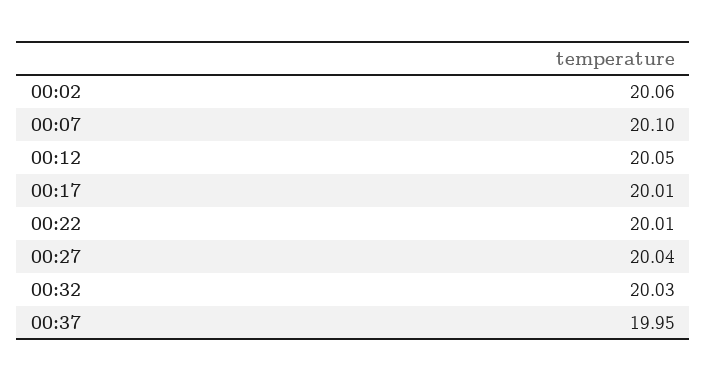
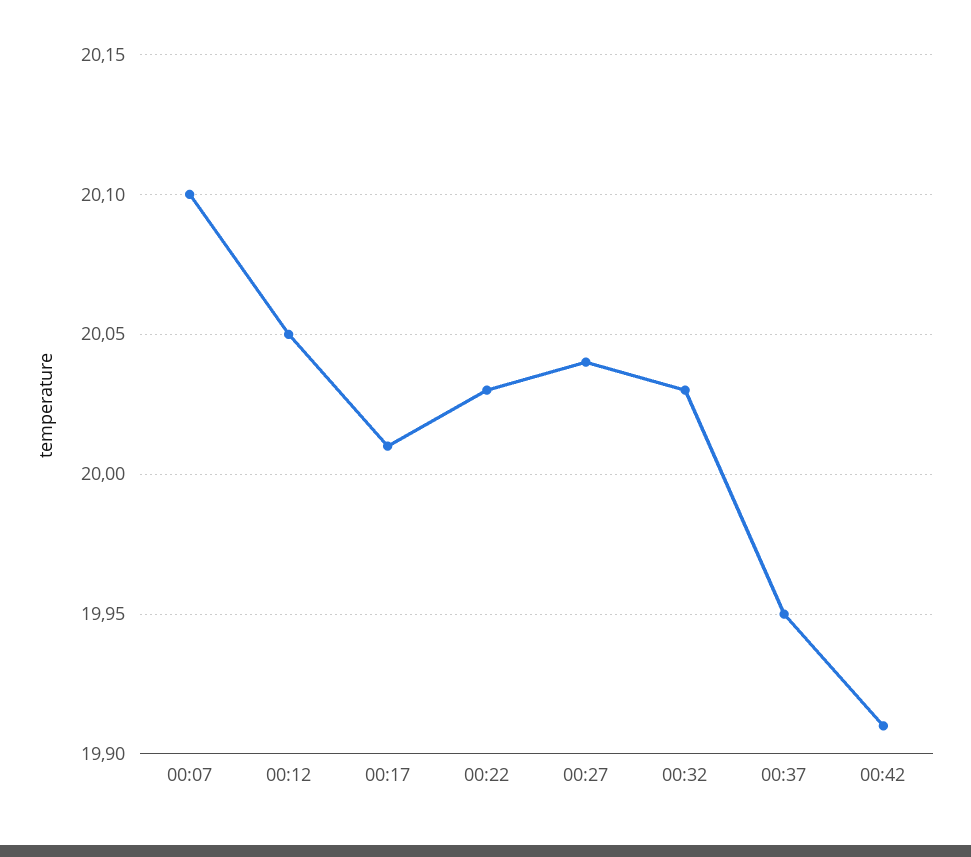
00:02: 20.06 -> none
00:22: 20.01 -> 20.03
00:42: none -> 19.91

